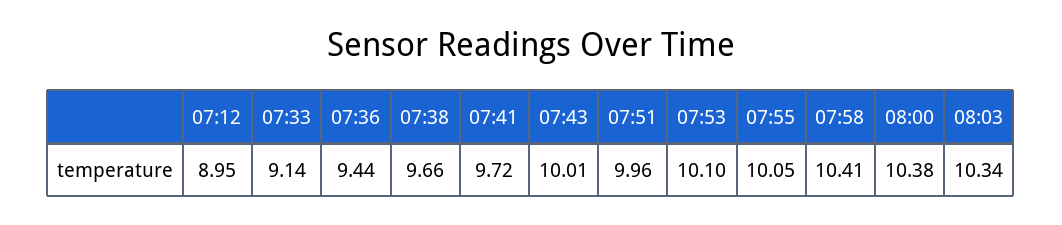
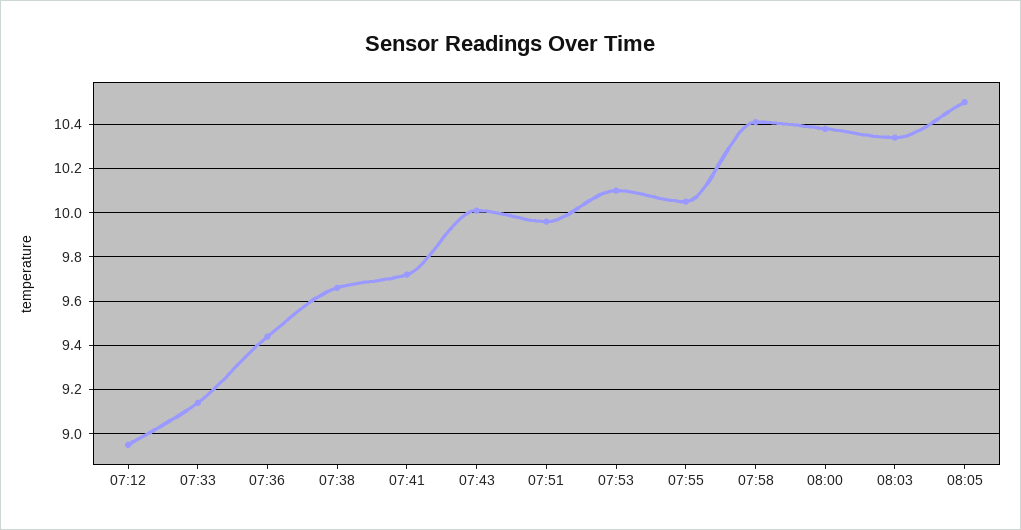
08:05: none -> 10.5

